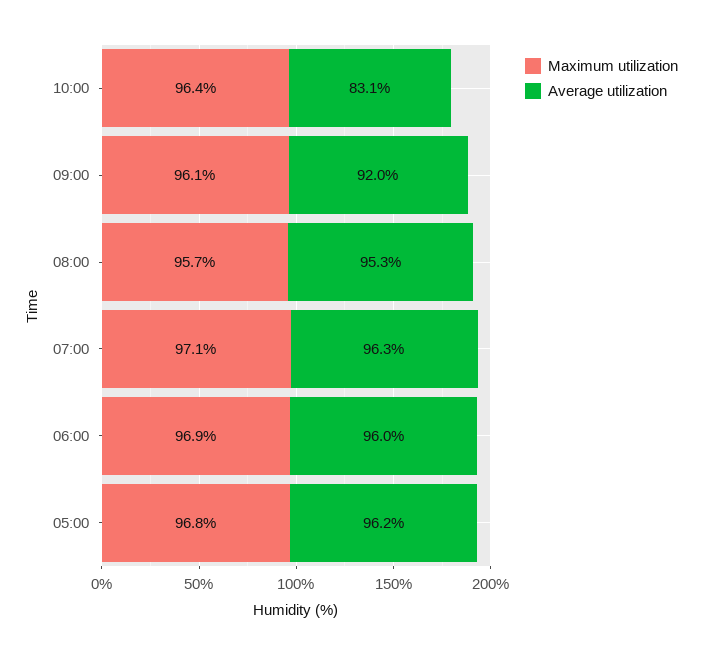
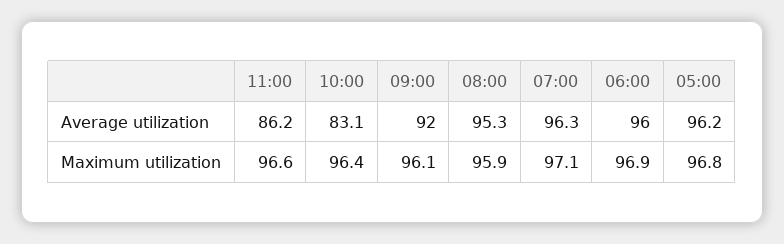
Maximum utilization, 08:00: 95.7 -> 95.9
Average utilization, 11:00: none -> 86.2
Maximum utilization, 11:00: none -> 96.6

